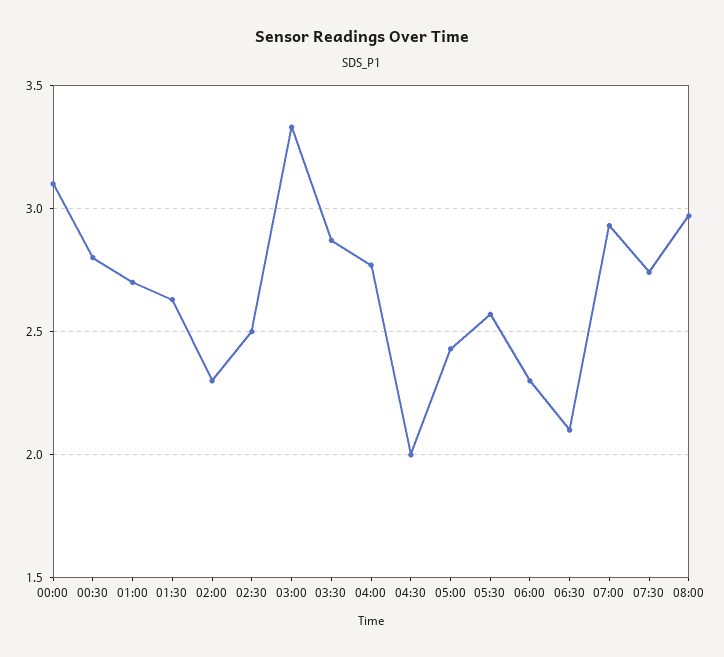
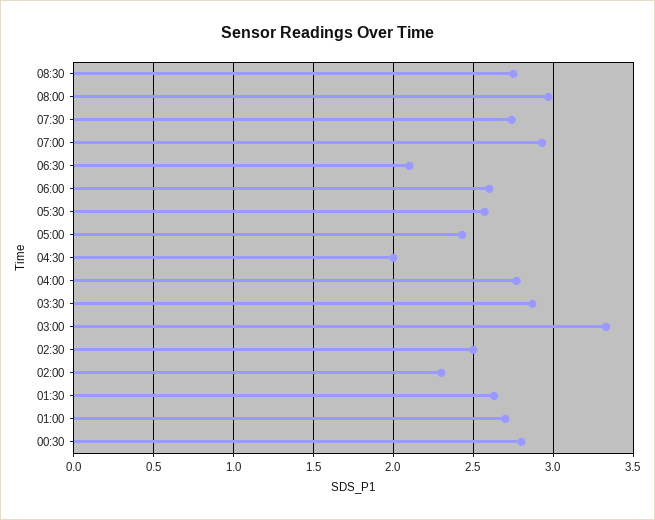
00:00: 3.1 -> none
06:00: 2.3 -> 2.6
08:30: none -> 2.75

